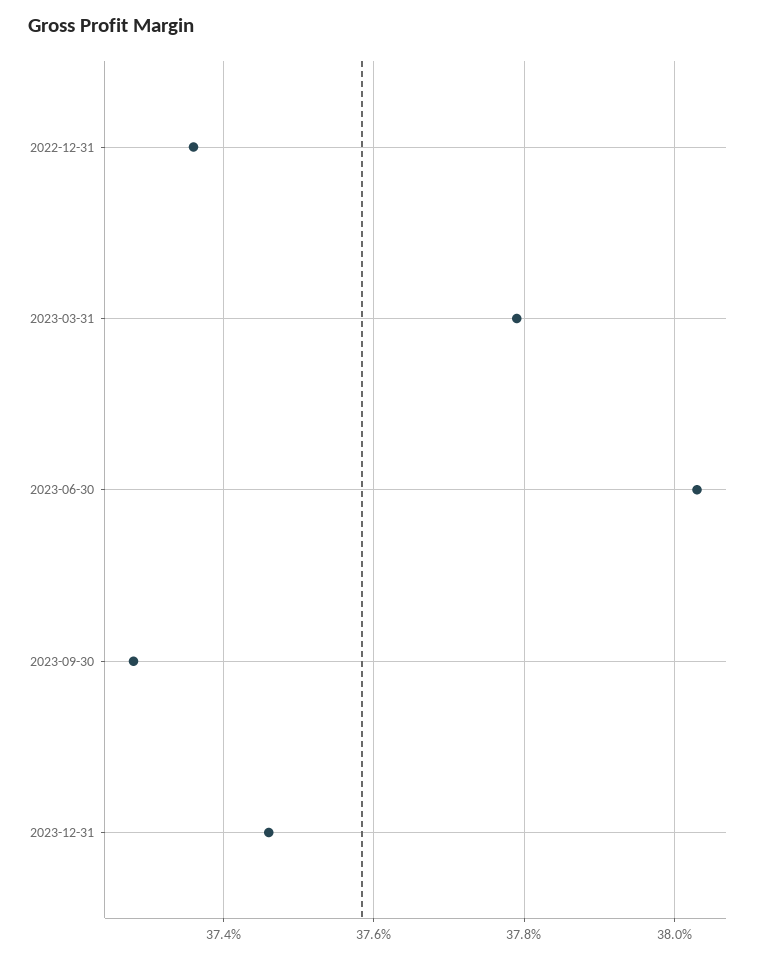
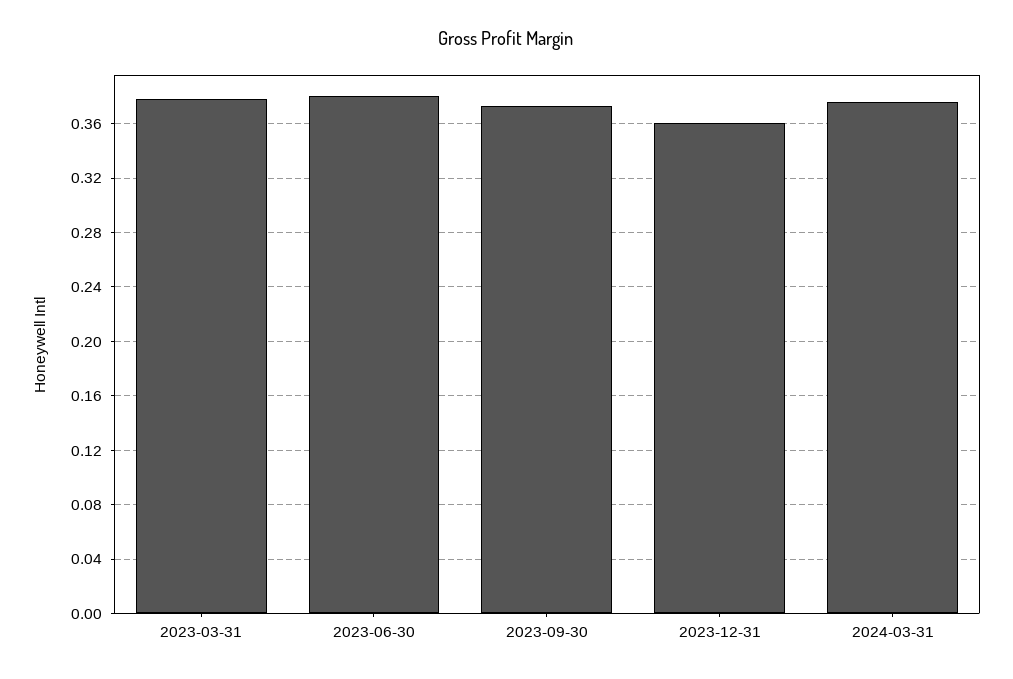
2022-12-31: 0.3735 -> none
2023-12-31: 0.3745 -> 0.36
2024-03-31: none -> 0.375

